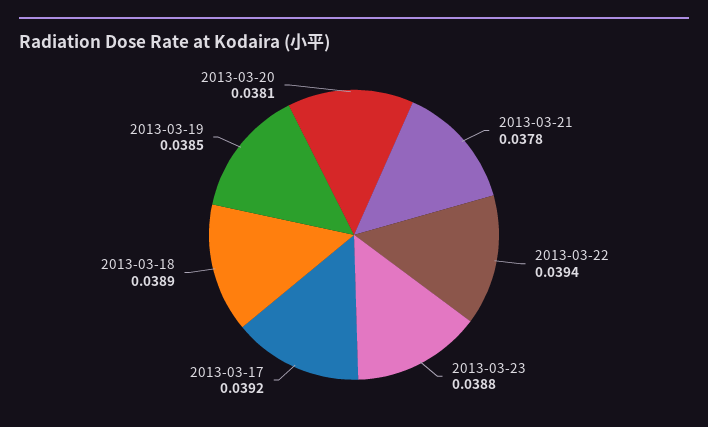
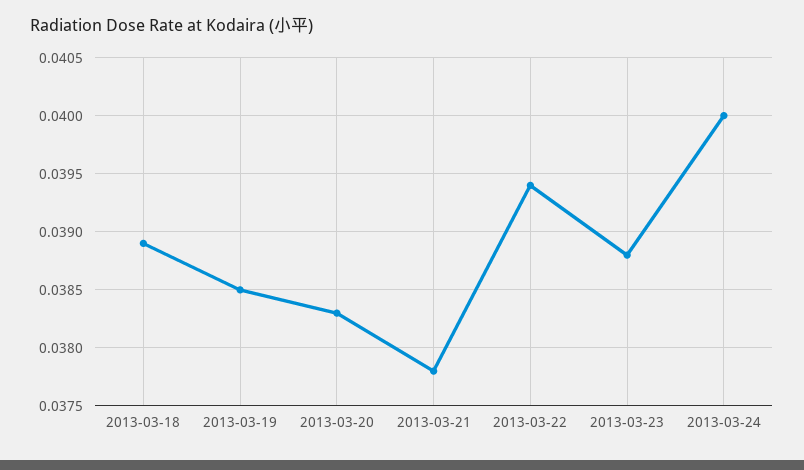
2013-03-17: 0.0392 -> none
2013-03-20: 0.0381 -> 0.0383
2013-03-24: none -> 0.04

